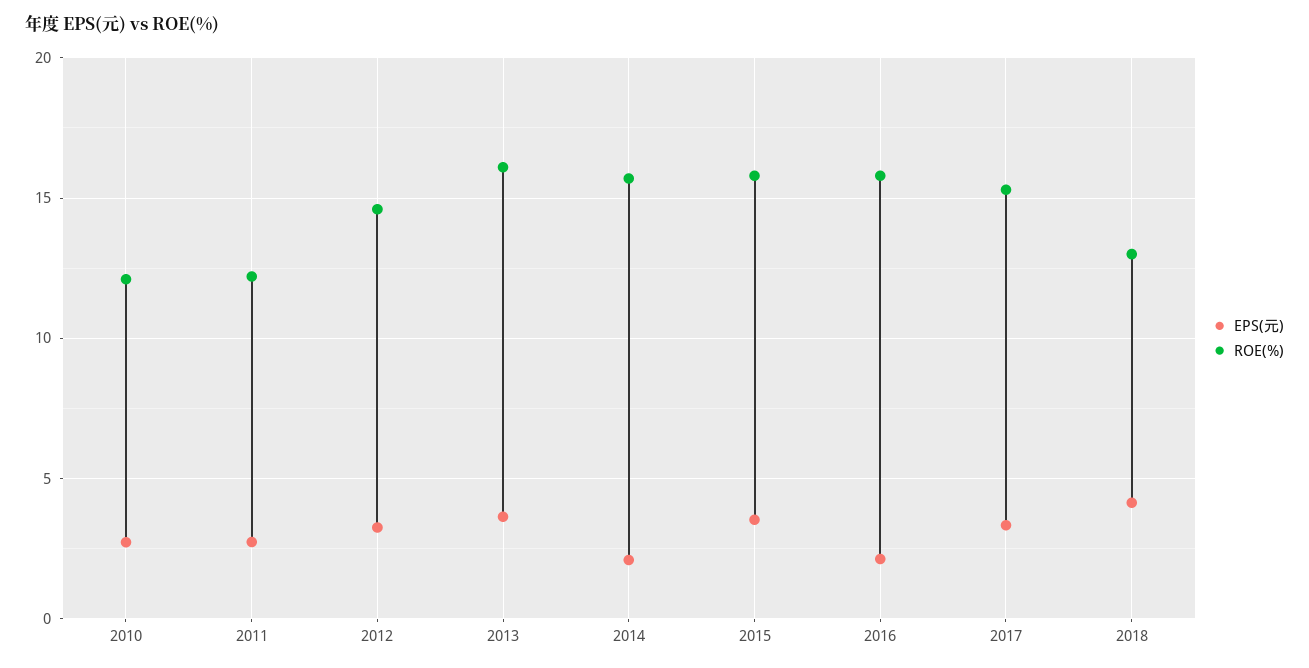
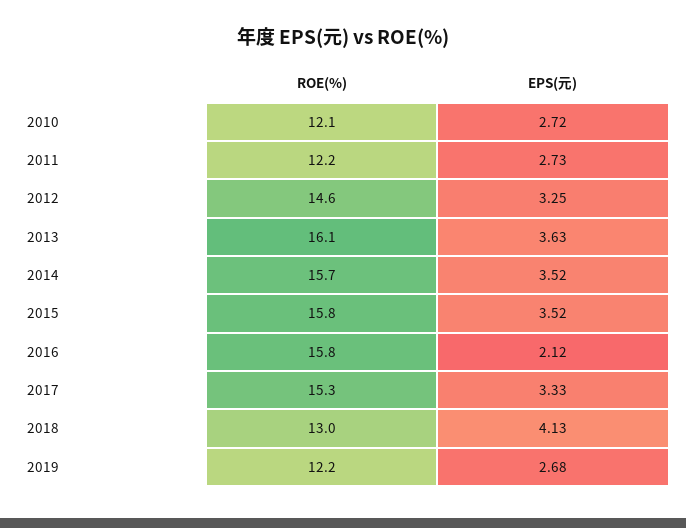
EPS(元), 2014: 2 -> 3.52
ROE(%), 2019: none -> 12.2
EPS(元), 2019: none -> 2.68

